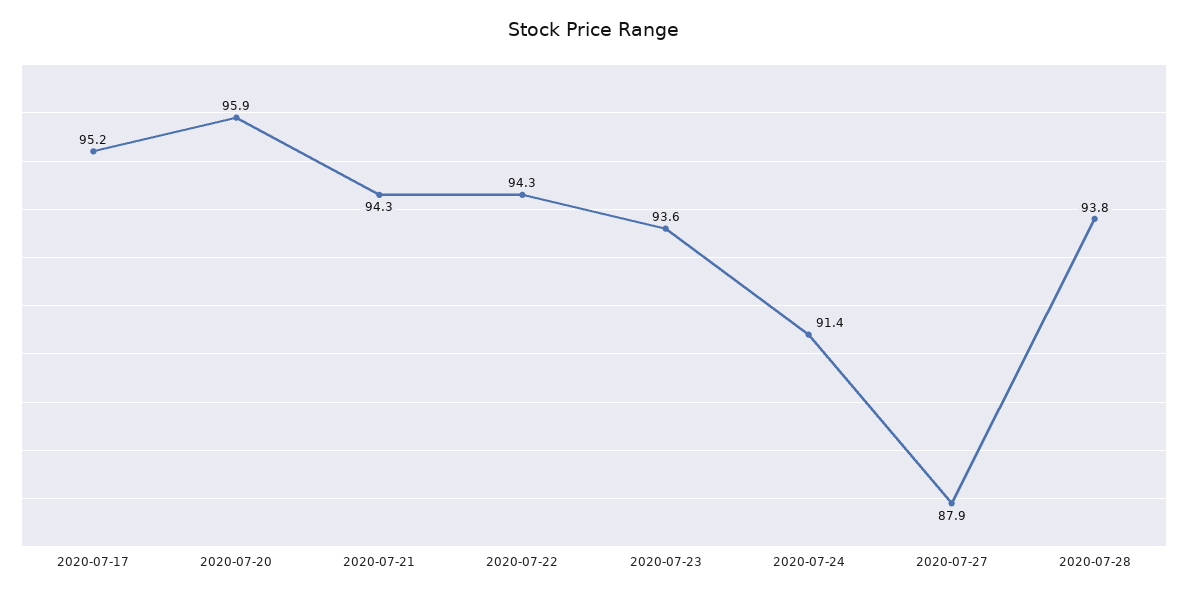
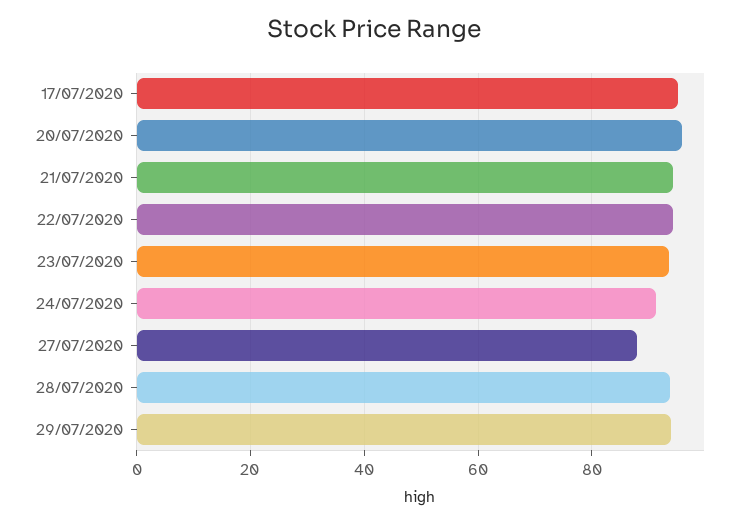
29/07/2020: none -> 94

